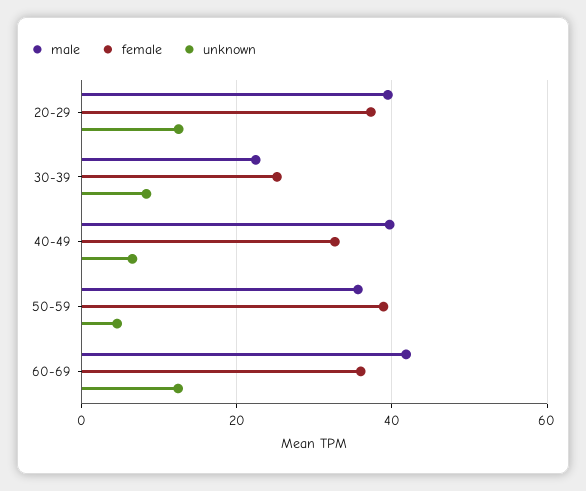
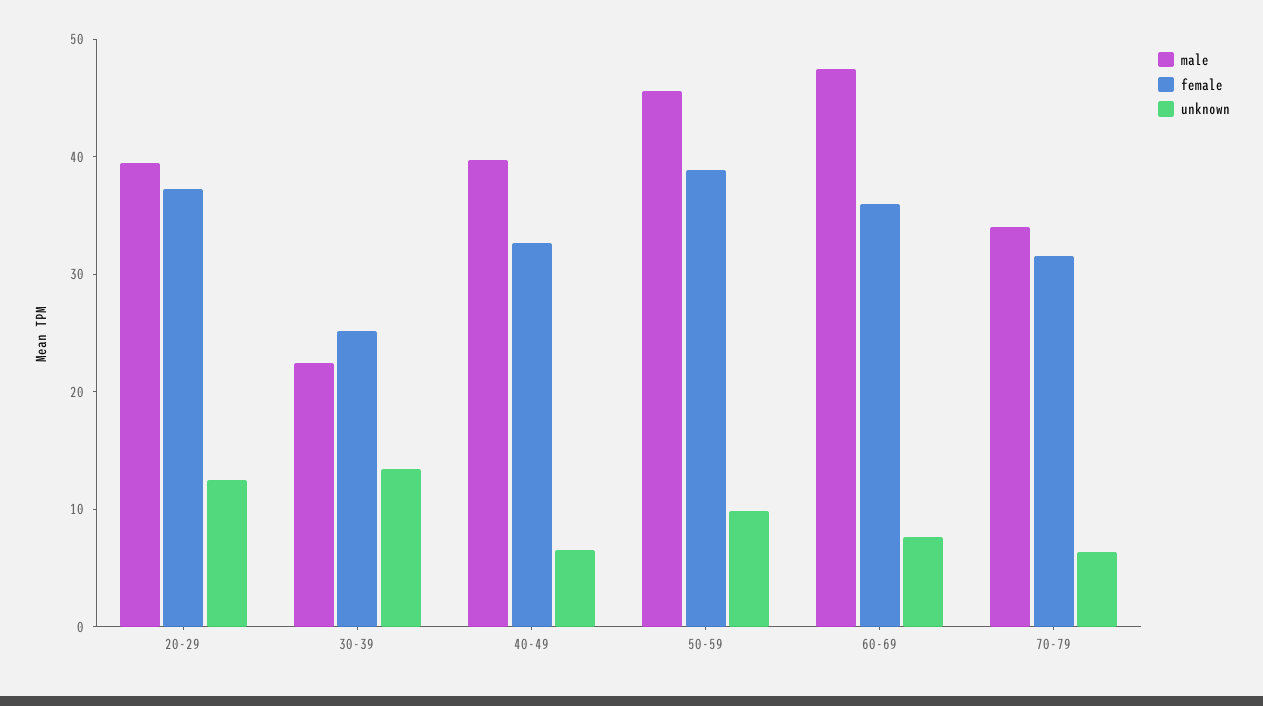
unknown, 30-39: 8 -> 14
male, 50-59: 36 -> 46
unknown, 50-59: 4 -> 10
male, 60-69: 42 -> 48
unknown, 60-69: 12 -> 8
male, 70-79: none -> 34
female, 70-79: none -> 32
unknown, 70-79: none -> 6

